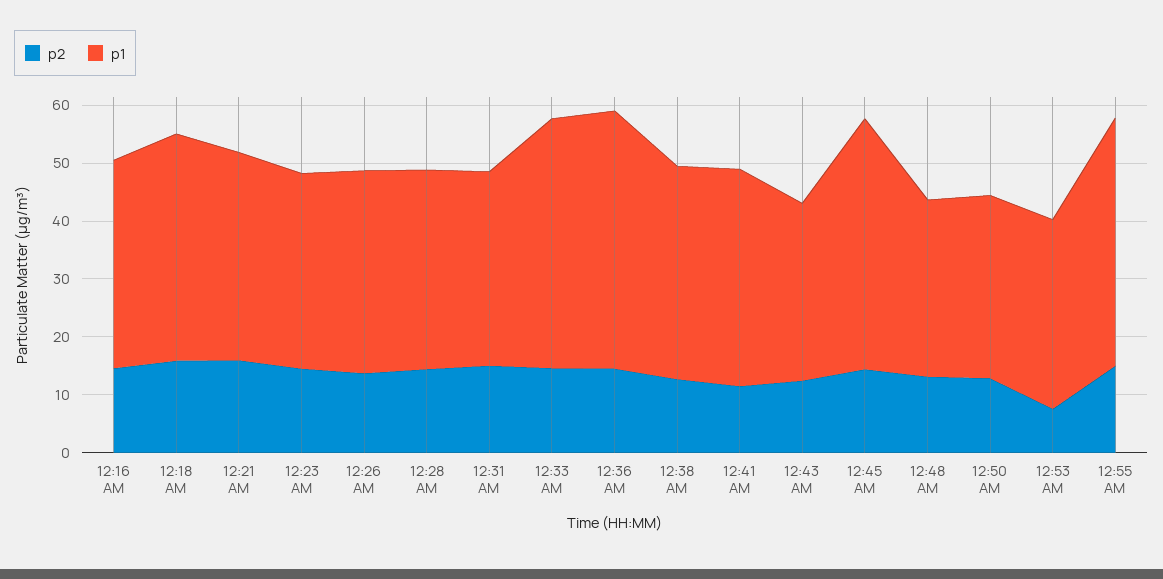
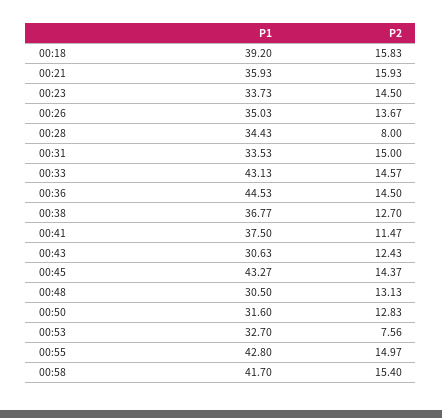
p2, 12:16 AM: 14 -> none
p1, 12:16 AM: 36 -> none
p2, 12:28 AM: 14 -> 8
p1, 00:58: none -> 41.7
p2, 00:58: none -> 15.4

